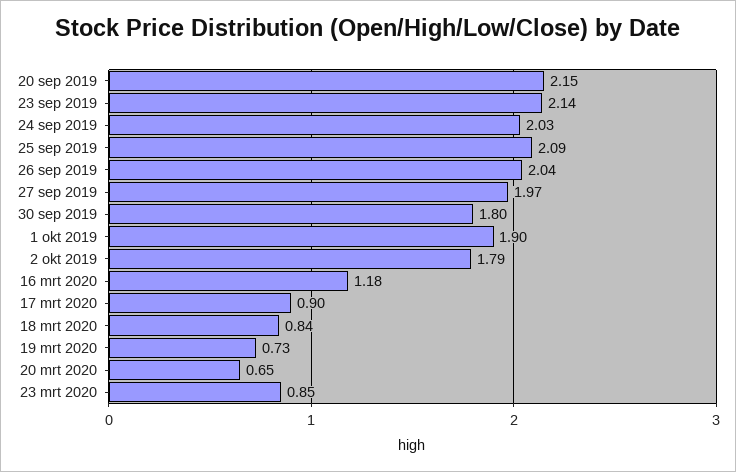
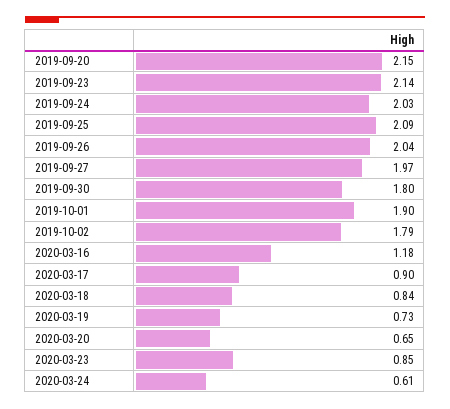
2020-03-24: none -> 0.61

